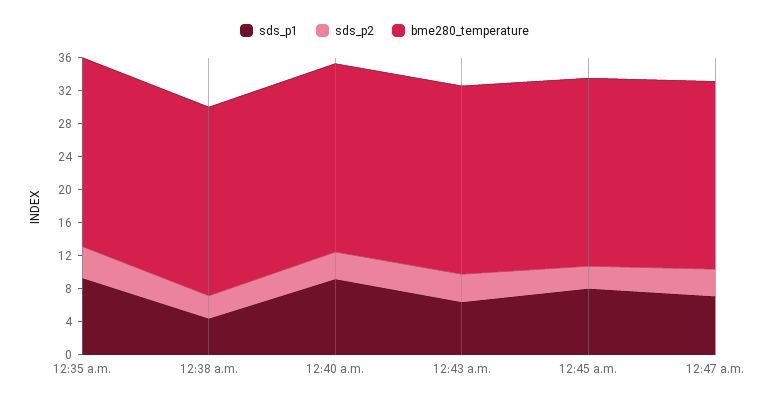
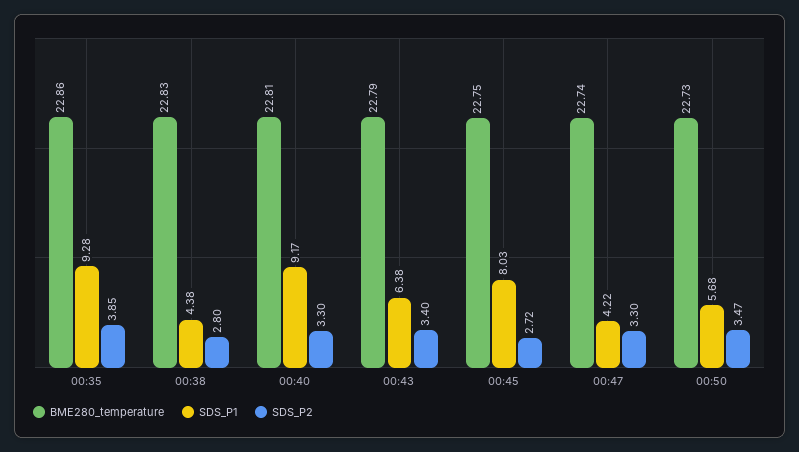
sds_p1, 12:47 a.m.: 7 -> 4.22
bme280_temperature, 00:50: none -> 22.73
sds_p1, 00:50: none -> 5.68
sds_p2, 00:50: none -> 3.47

